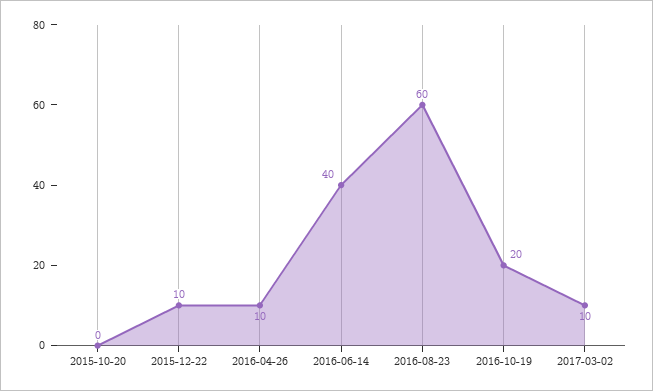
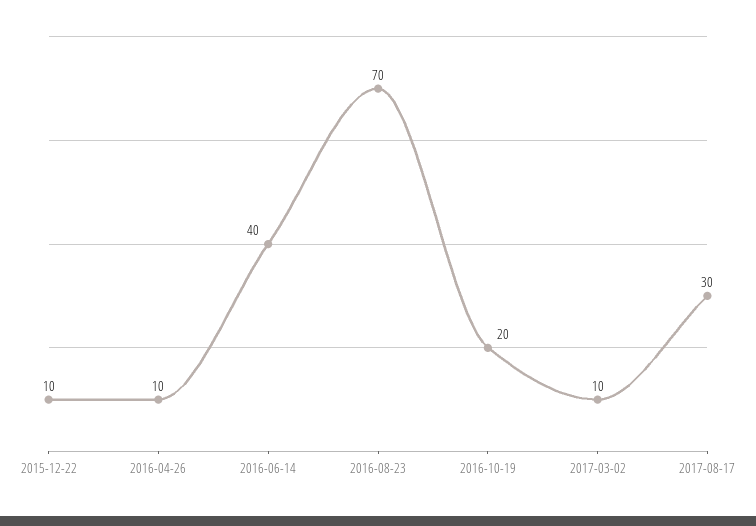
2015-10-20: 0 -> none
2016-08-23: 60 -> 70
2017-08-17: none -> 30

